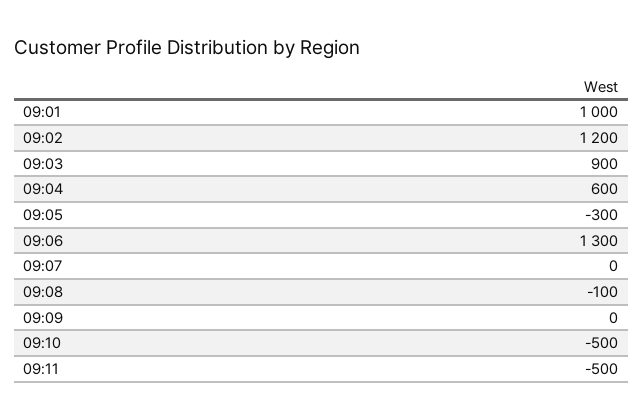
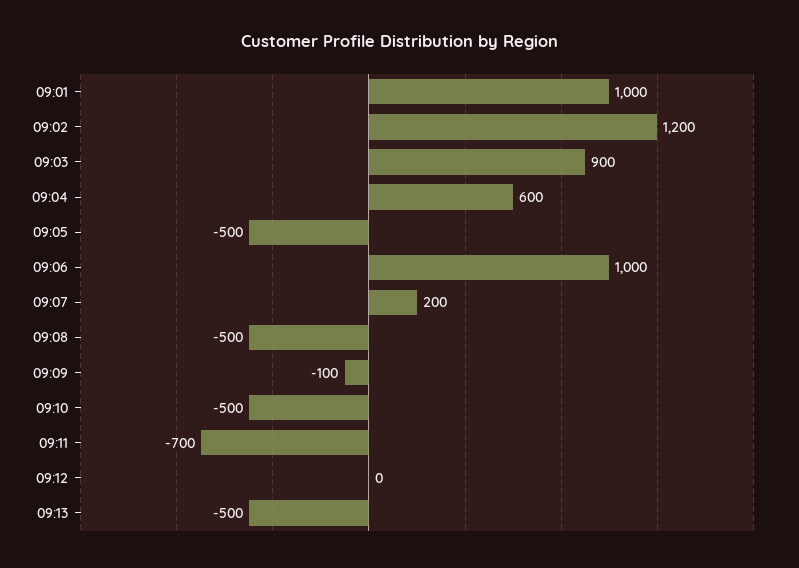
09:05: -300 -> -500
09:06: 1300 -> 1000
09:07: 0 -> 200
09:08: -100 -> -500
09:09: 0 -> -100
09:11: -500 -> -700
09:12: none -> 0
09:13: none -> -500

